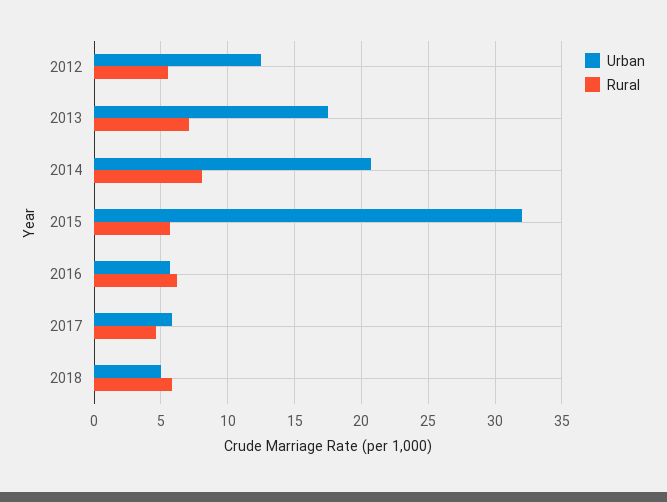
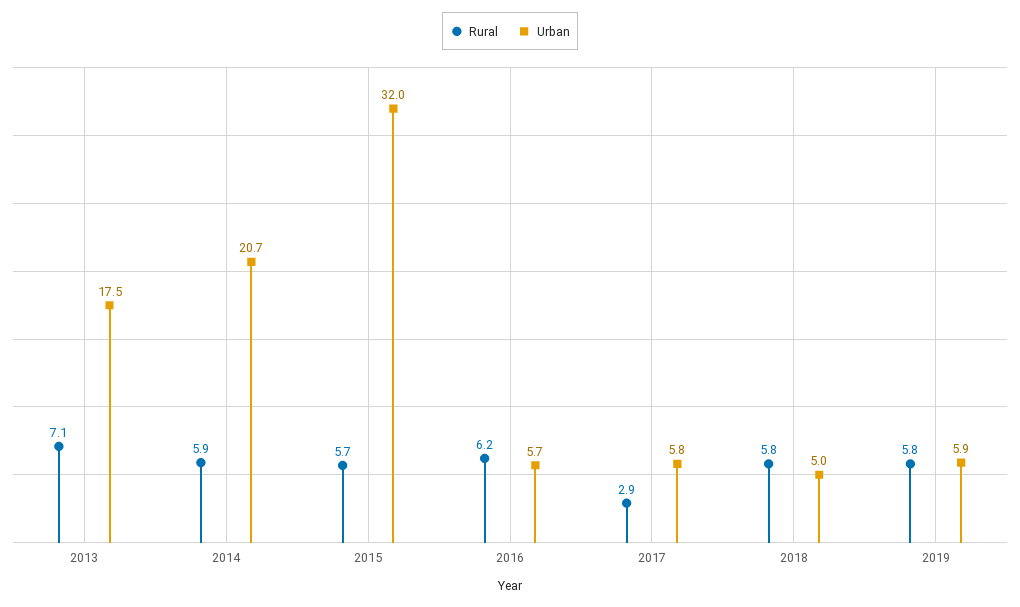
Urban, 2012: 12.5 -> none
Rural, 2012: 5.5 -> none
Rural, 2014: 8 -> 5.9
Rural, 2017: 4.5 -> 2.9
Rural, 2019: none -> 5.8
Urban, 2019: none -> 5.9

